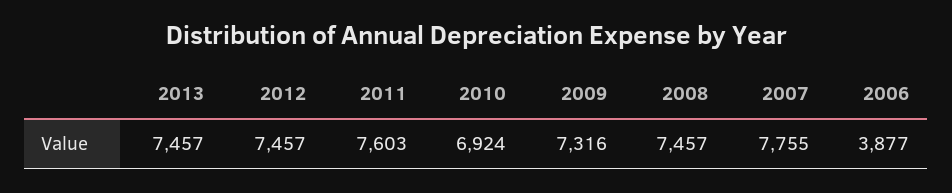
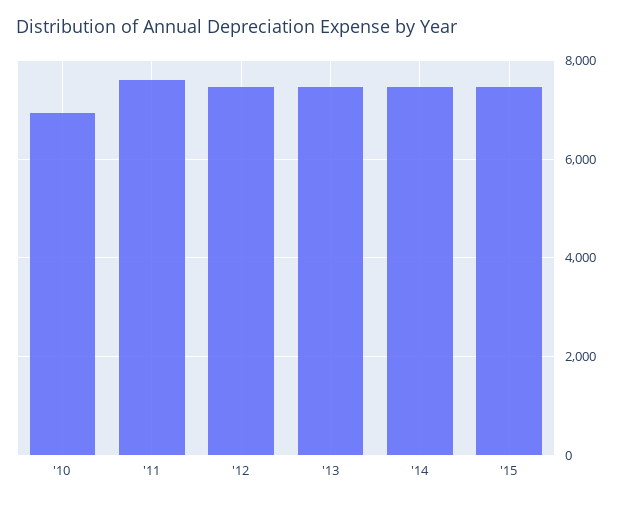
2009: 7316 -> none
2008: 7457 -> none
2007: 7755 -> none
2006: 3877 -> none
'14: none -> 7400
'15: none -> 7400

